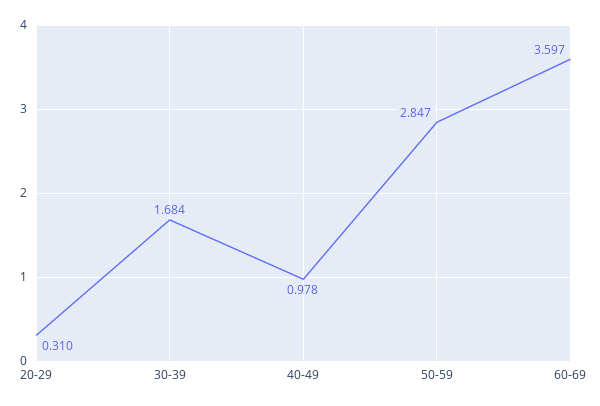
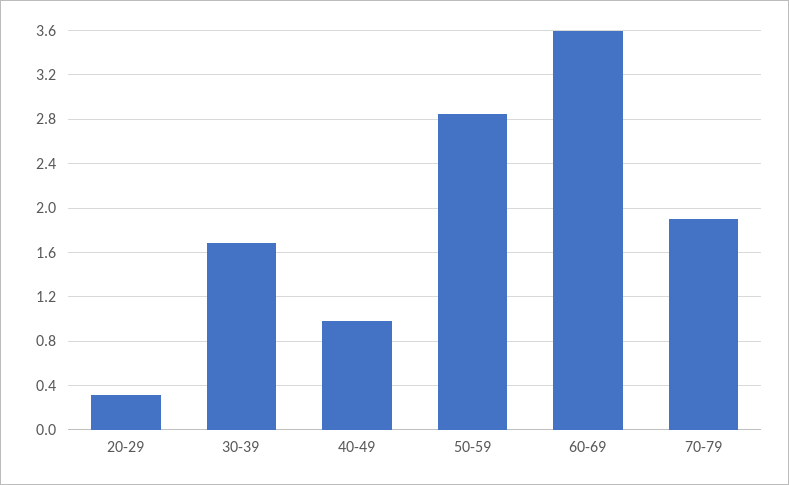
70-79: none -> 1.9

